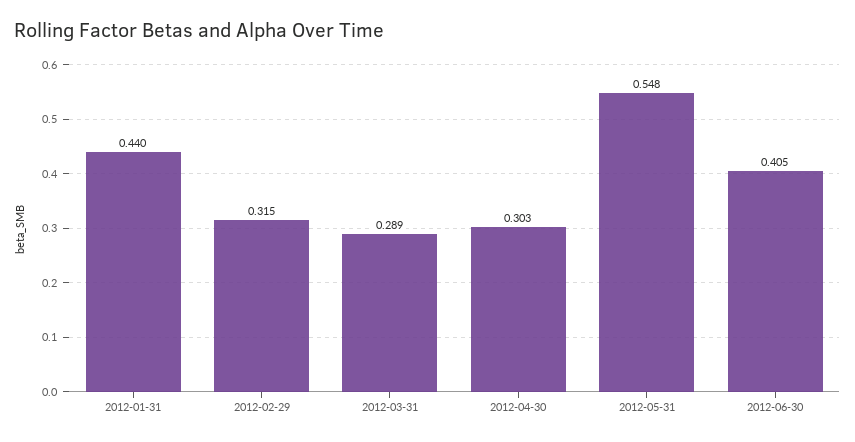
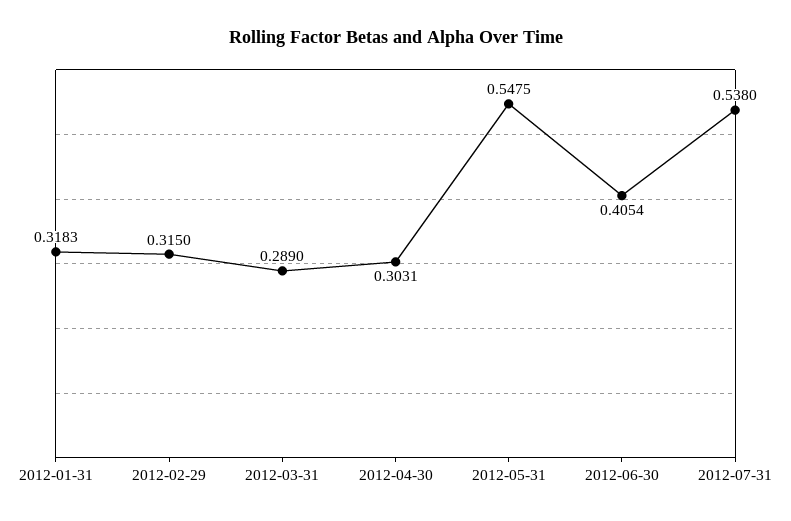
2012-01-31: 0.44 -> 0.3183
2012-07-31: none -> 0.538

